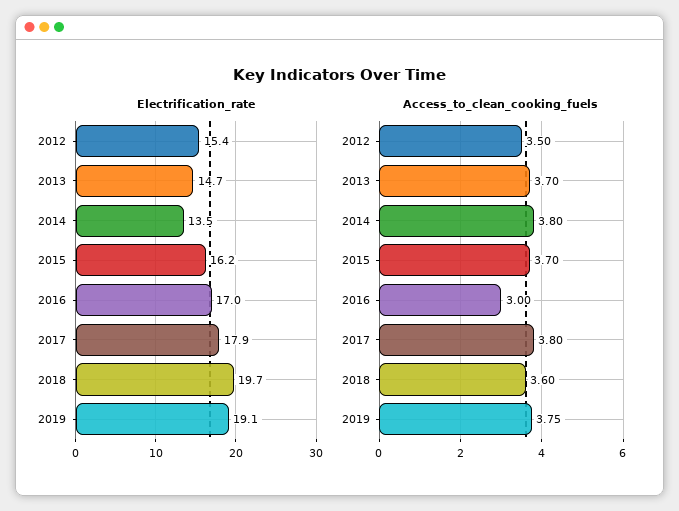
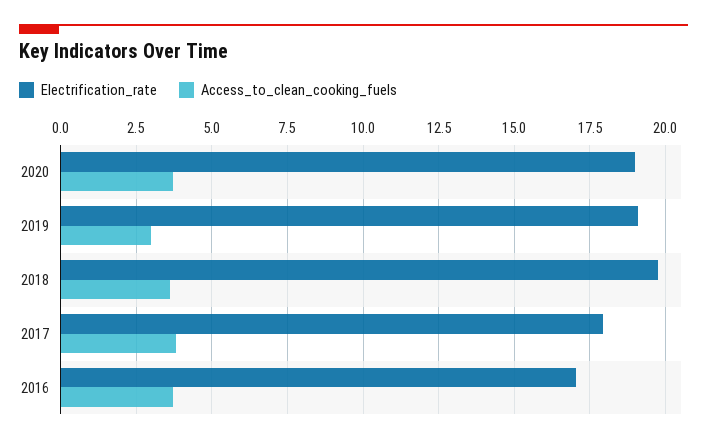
Electrification_rate, 2012: 15.4 -> none
Electrification_rate, 2013: 14.7 -> none
Electrification_rate, 2014: 13.5 -> none
Electrification_rate, 2015: 16.2 -> none
Access_to_clean_cooking_fuels, 2012: 3.5 -> none
Access_to_clean_cooking_fuels, 2013: 3.7 -> none
Access_to_clean_cooking_fuels, 2014: 3.8 -> none
Access_to_clean_cooking_fuels, 2015: 3.7 -> none
Access_to_clean_cooking_fuels, 2016: 3 -> 3.75
Access_to_clean_cooking_fuels, 2019: 3.75 -> 3
Electrification_rate, 2020: none -> 19
Access_to_clean_cooking_fuels, 2020: none -> 3.75

